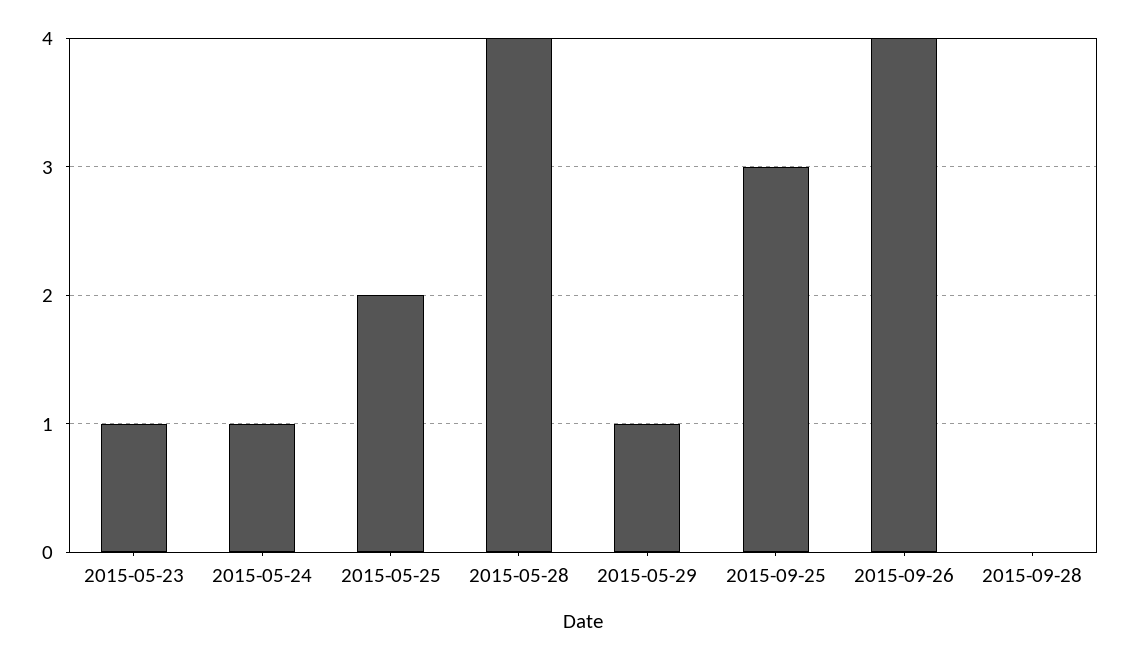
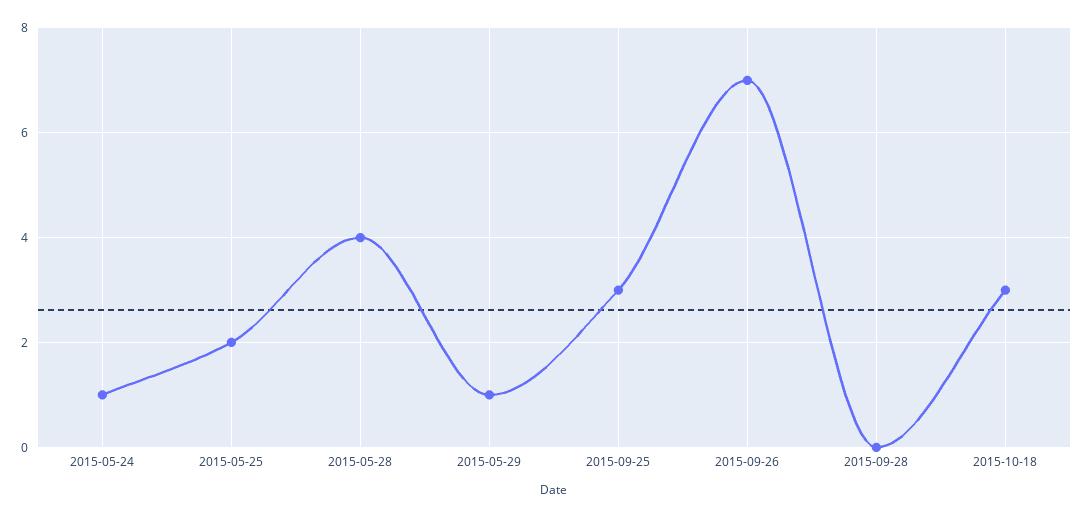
2015-05-23: 1 -> none
2015-09-26: 4 -> 7
2015-10-18: none -> 3

